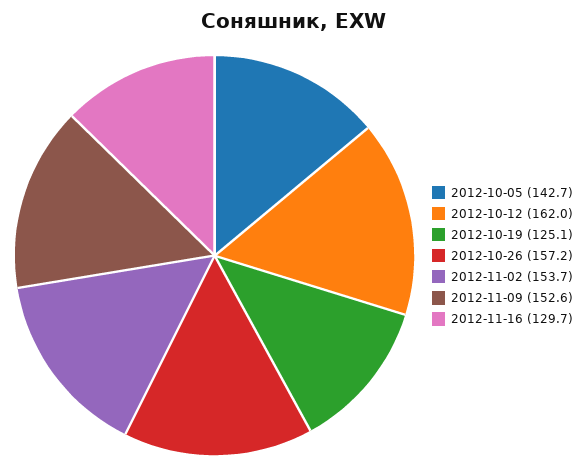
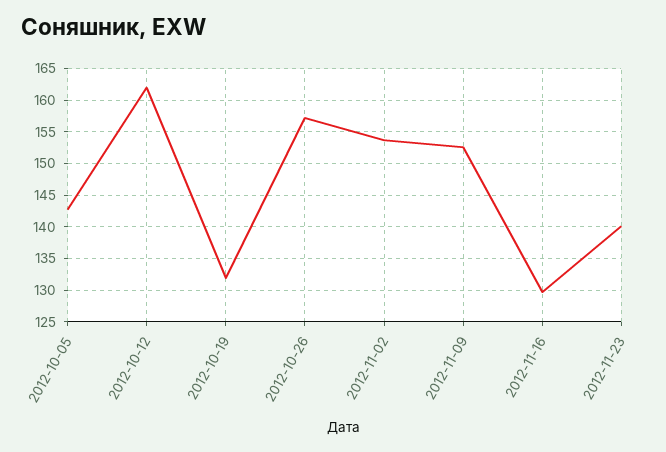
2012-10-19: 125.1 -> 132
2012-11-23: none -> 140

